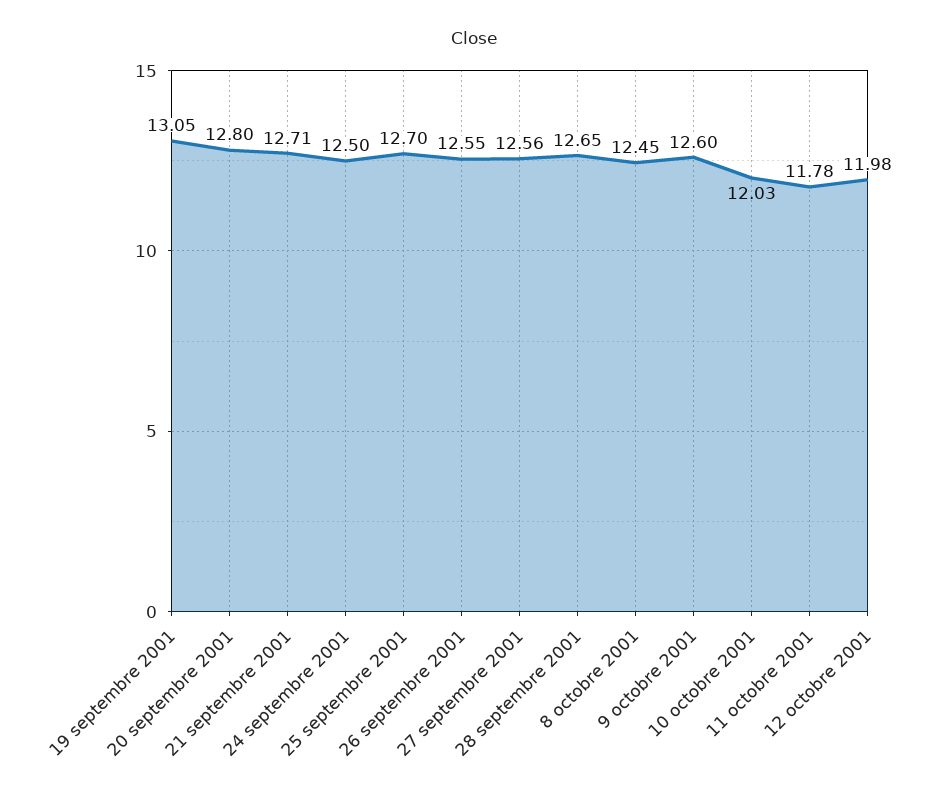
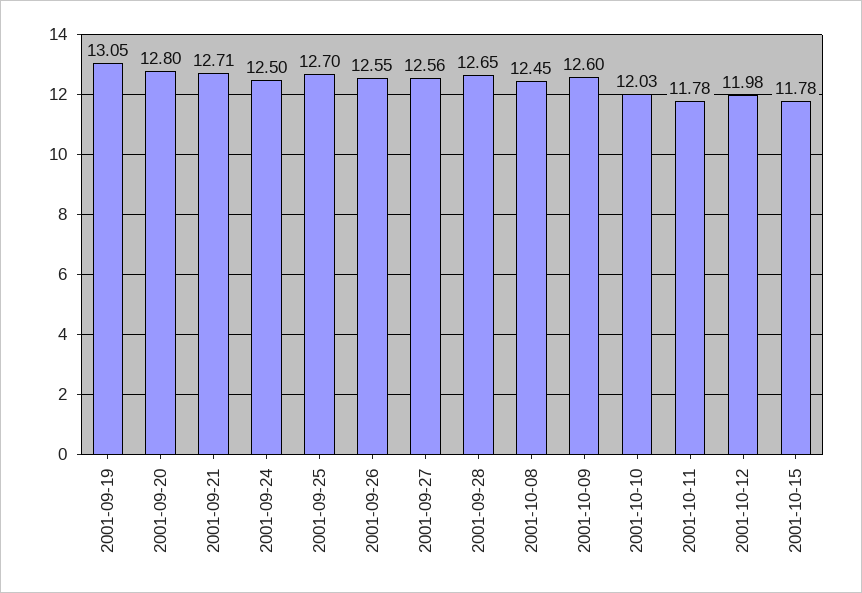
2001-10-15: none -> 11.78

